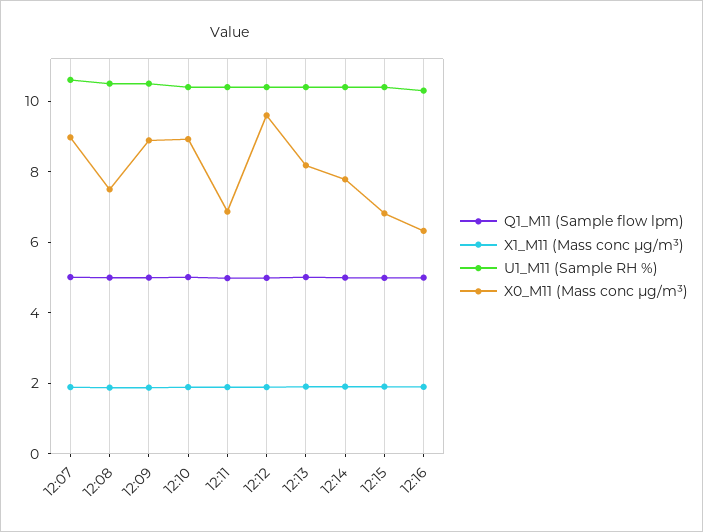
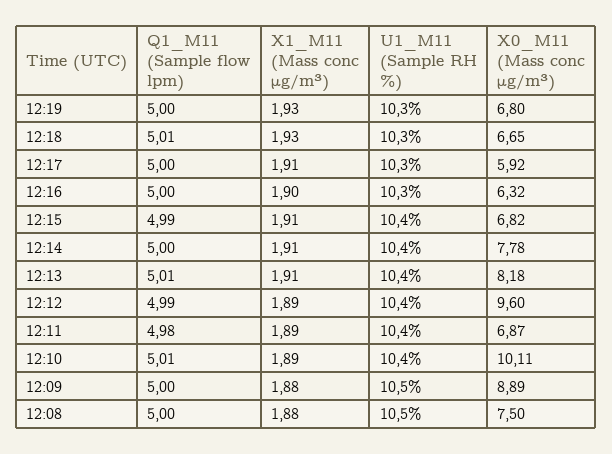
Q1_M11 (Sample flow lpm), 12:07: 5 -> none
X1_M11 (Mass conc μg/m³), 12:07: 2 -> none
U1_M11 (Sample RH %), 12:07: 10.5 -> none
X0_M11 (Mass conc μg/m³), 12:07: 9 -> none
X0_M11 (Mass conc μg/m³), 12:10: 9 -> 10.11
Q1_M11 (Sample flow lpm), 12:19: none -> 5
X1_M11 (Mass conc μg/m³), 12:19: none -> 1.93
U1_M11 (Sample RH %), 12:19: none -> 10.3
X0_M11 (Mass conc μg/m³), 12:19: none -> 6.8
Q1_M11 (Sample flow lpm), 12:18: none -> 5.01
X1_M11 (Mass conc μg/m³), 12:18: none -> 1.93
U1_M11 (Sample RH %), 12:18: none -> 10.3
X0_M11 (Mass conc μg/m³), 12:18: none -> 6.65
Q1_M11 (Sample flow lpm), 12:17: none -> 5
X1_M11 (Mass conc μg/m³), 12:17: none -> 1.91
U1_M11 (Sample RH %), 12:17: none -> 10.3
X0_M11 (Mass conc μg/m³), 12:17: none -> 5.92

